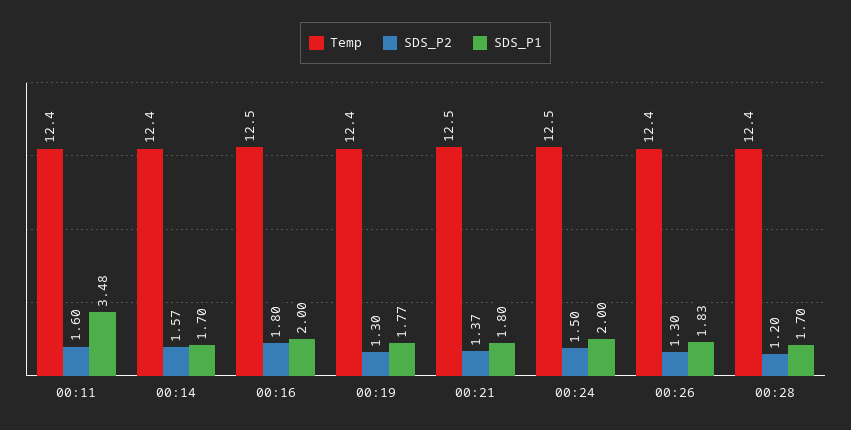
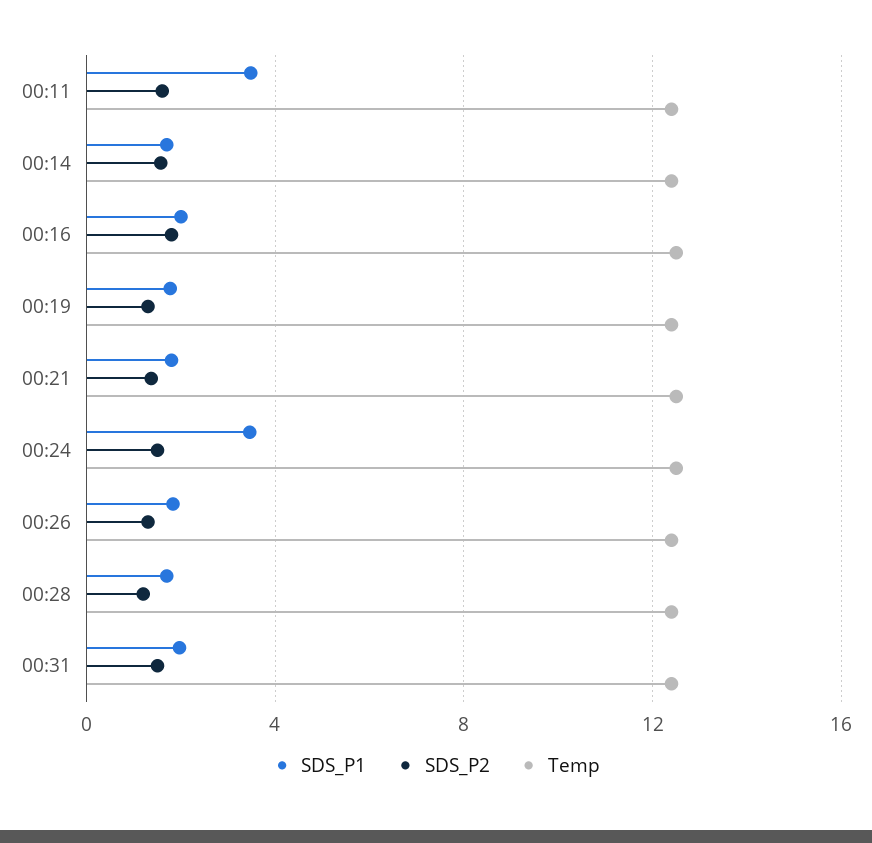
SDS_P1, 00:24: 2 -> 3.5
SDS_P1, 00:31: none -> 2
SDS_P2, 00:31: none -> 1.5
Temp, 00:31: none -> 12.5

